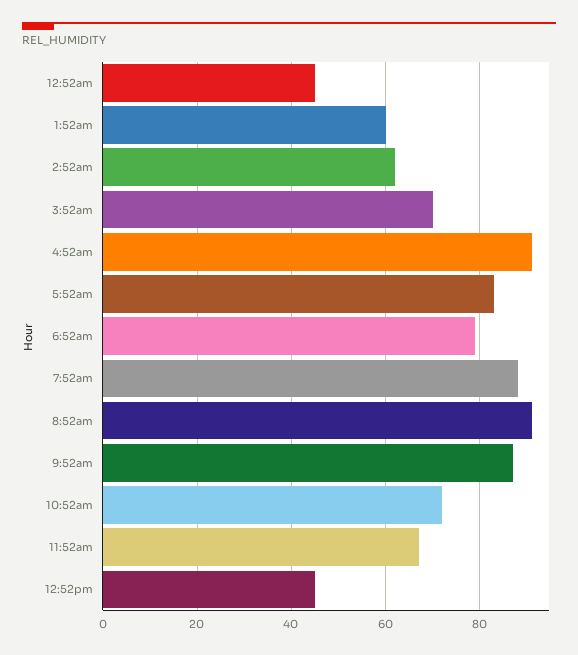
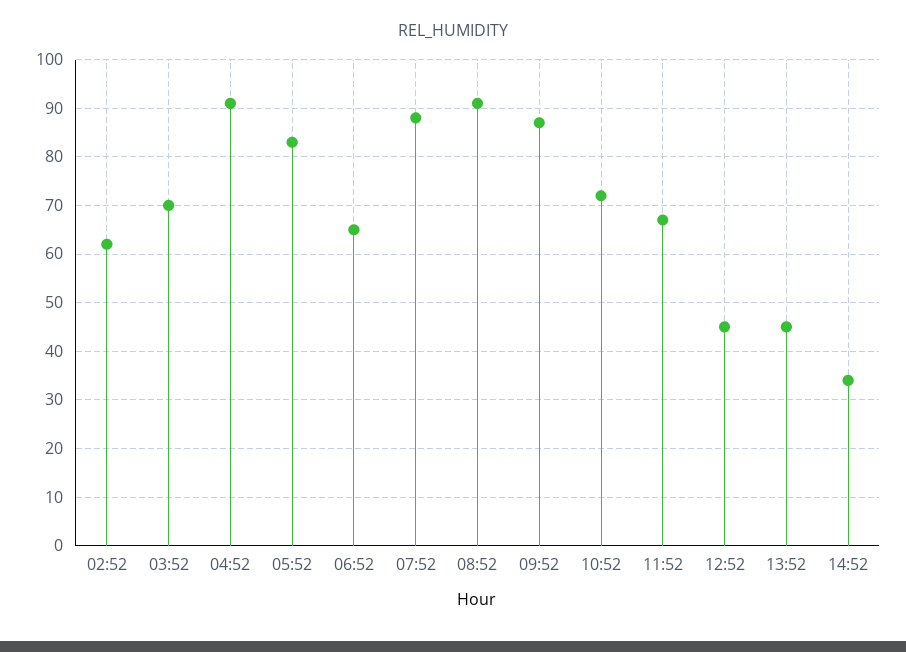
12:52am: 45 -> none
1:52am: 60 -> none
6:52am: 80 -> 65
13:52: none -> 45
14:52: none -> 35

